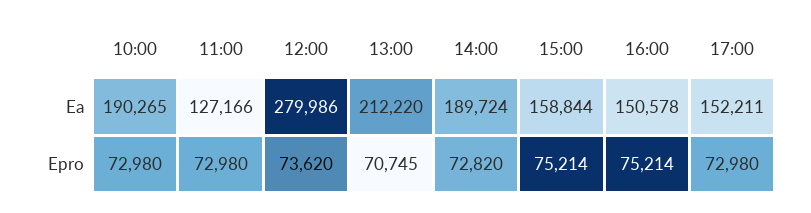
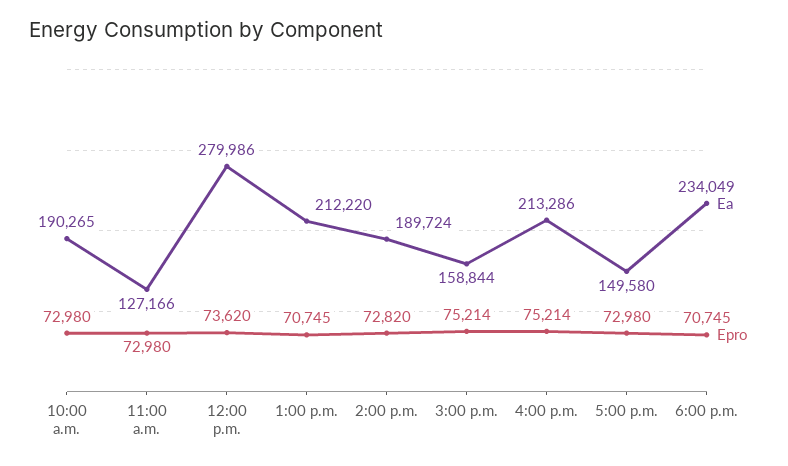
Ea, 16:00: 150578 -> 213286
Ea, 17:00: 152211 -> 149580
Ea, 6:00 p.m.: none -> 234049
Epro, 6:00 p.m.: none -> 70745

